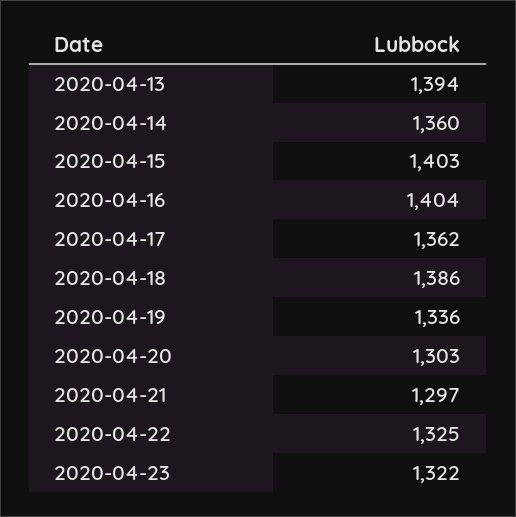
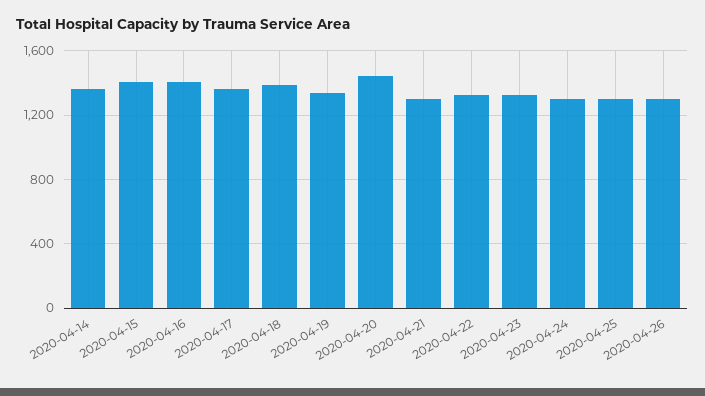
2020-04-13: 1394 -> none
2020-04-20: 1303 -> 1450
2020-04-24: none -> 1300
2020-04-25: none -> 1300
2020-04-26: none -> 1300

